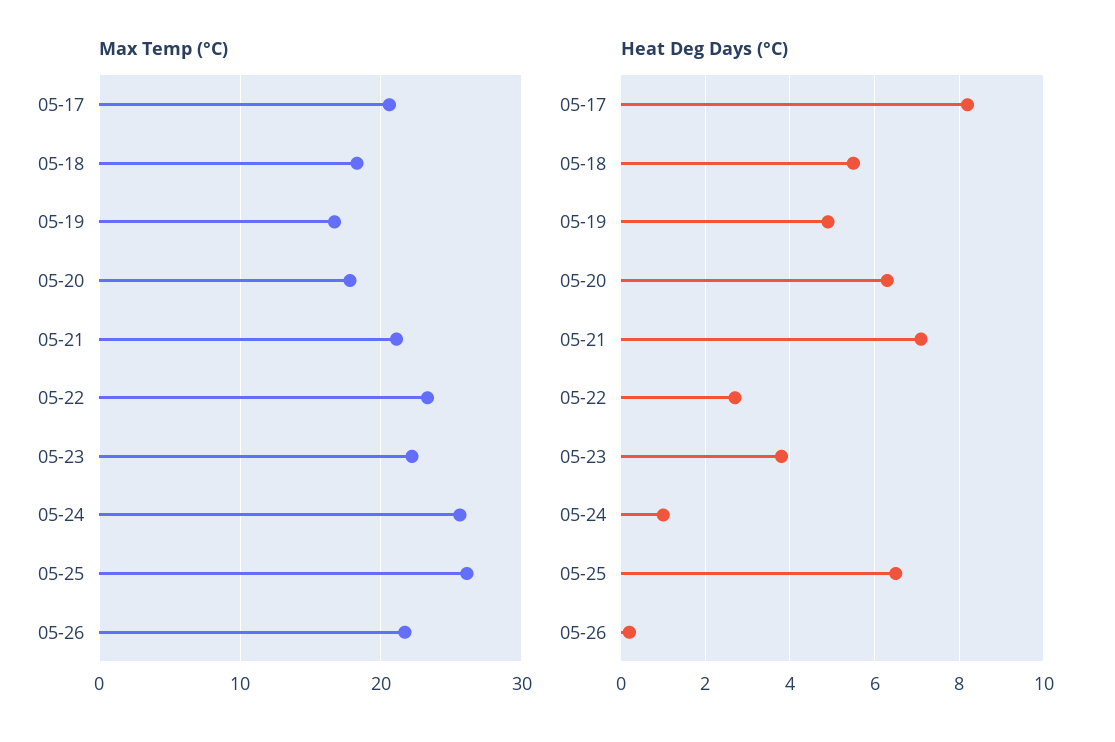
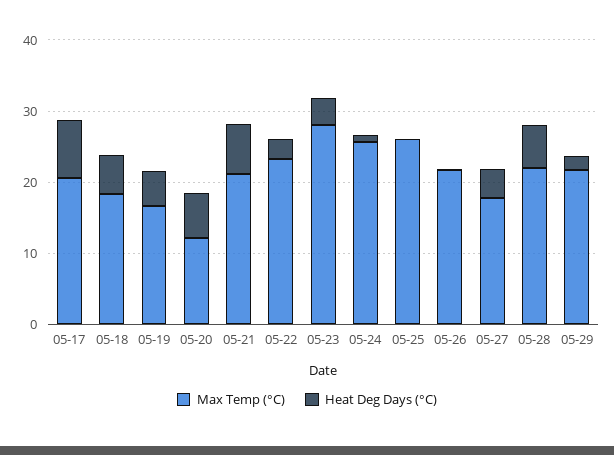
Max Temp (°C), 05-20: 18 -> 12
Max Temp (°C), 05-23: 22 -> 28
Heat Deg Days (°C), 05-25: 6.5 -> 0
Max Temp (°C), 05-27: none -> 18
Heat Deg Days (°C), 05-27: none -> 4
Max Temp (°C), 05-28: none -> 22
Heat Deg Days (°C), 05-28: none -> 6
Max Temp (°C), 05-29: none -> 22
Heat Deg Days (°C), 05-29: none -> 2

